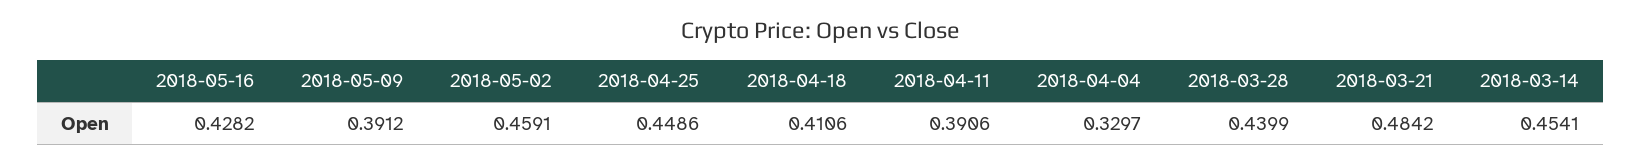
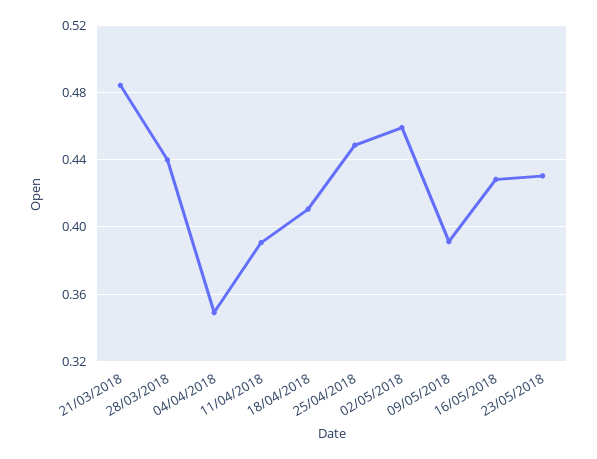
2018-04-04: 0.3297 -> 0.35
2018-03-14: 0.4541 -> none
23/05/2018: none -> 0.43

